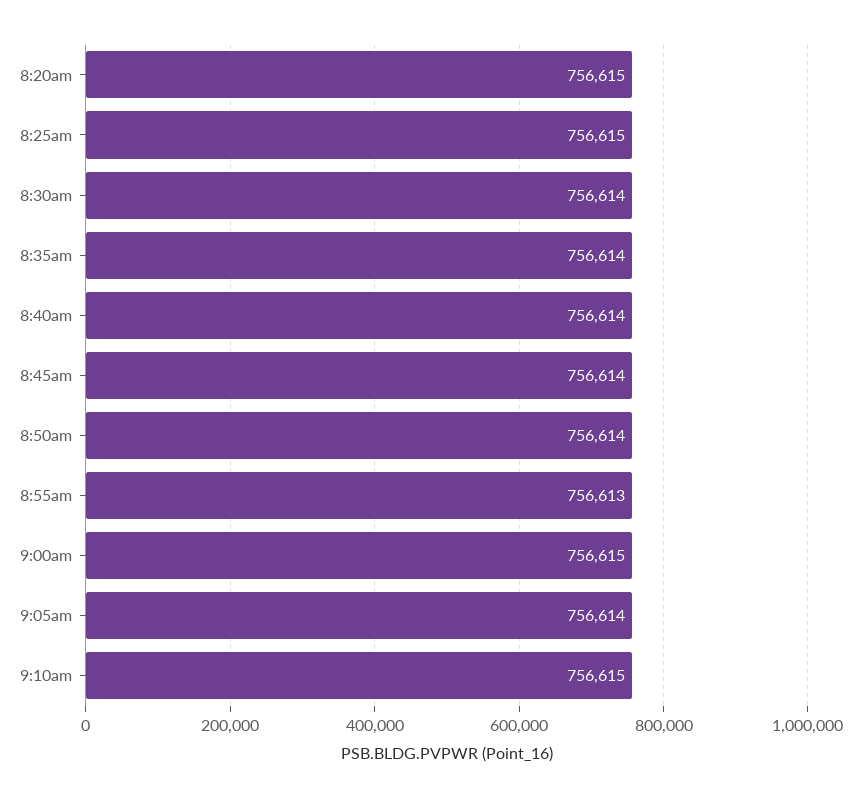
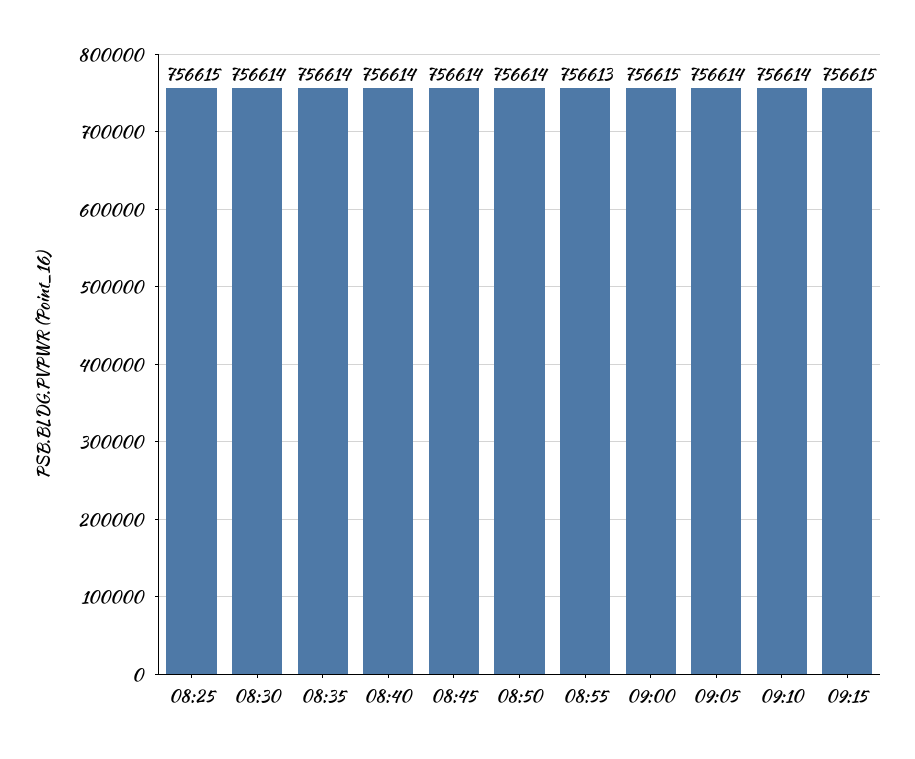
8:20am: 756615 -> none
9:10am: 756615 -> 756614
09:15: none -> 756615

